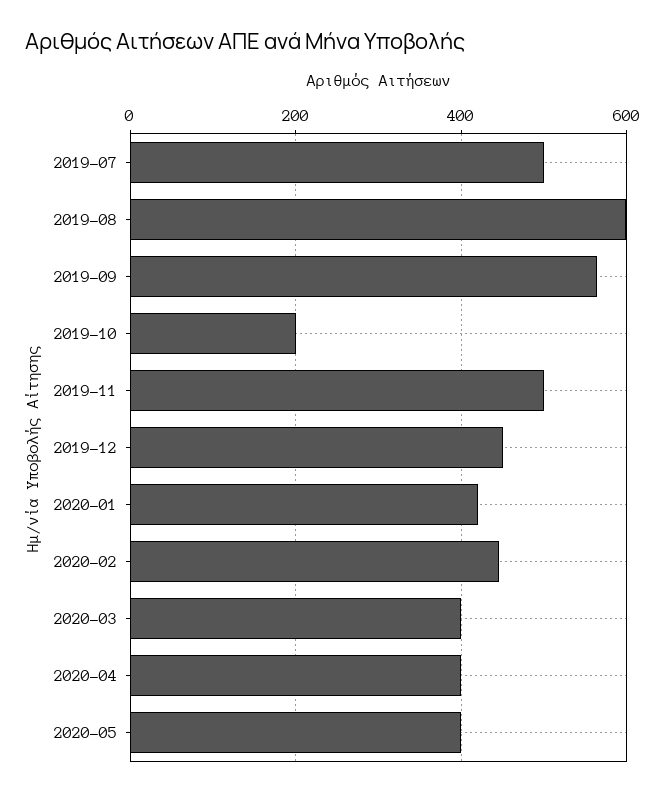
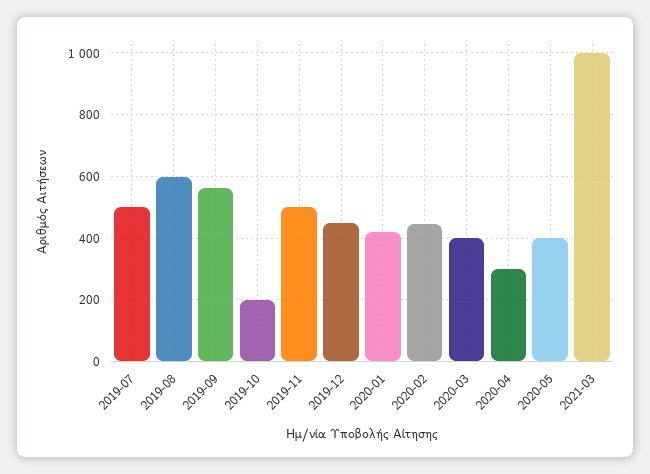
2020-04: 400 -> 300
2021-03: none -> 1000

